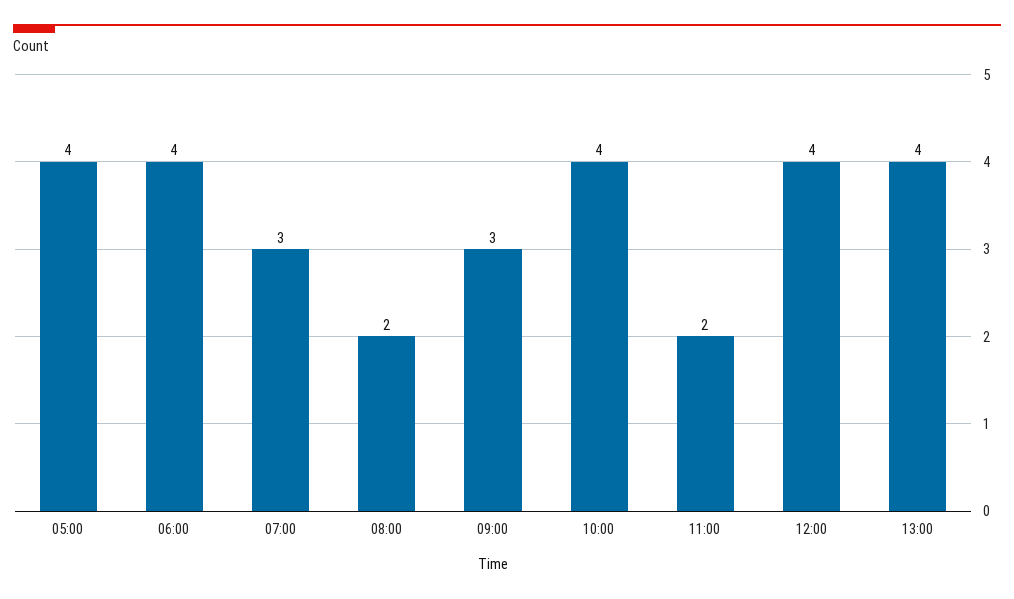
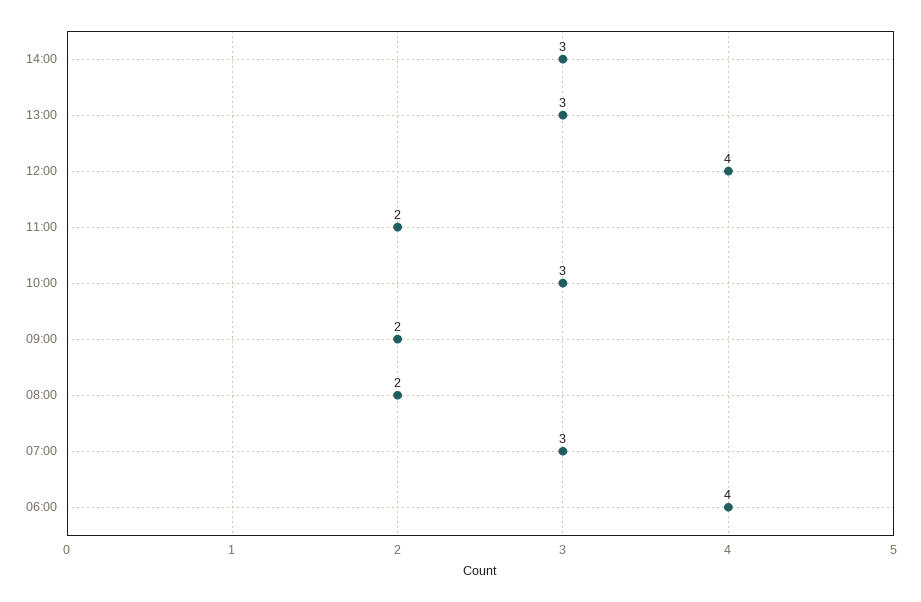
05:00: 4 -> none
09:00: 3 -> 2
10:00: 4 -> 3
13:00: 4 -> 3
14:00: none -> 3

